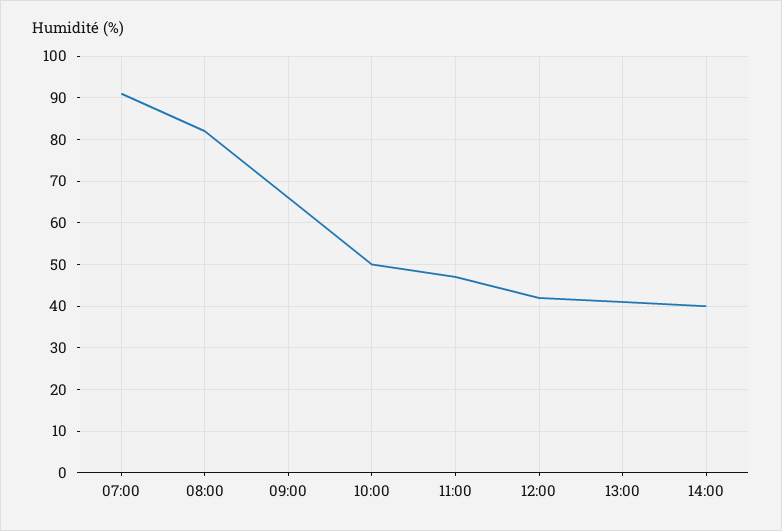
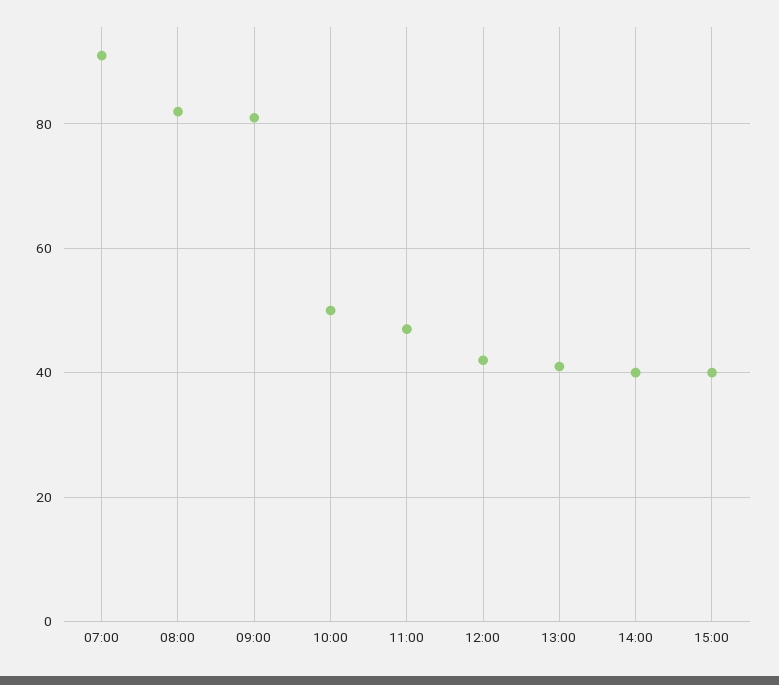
09:00: 65 -> 80
15:00: none -> 40

